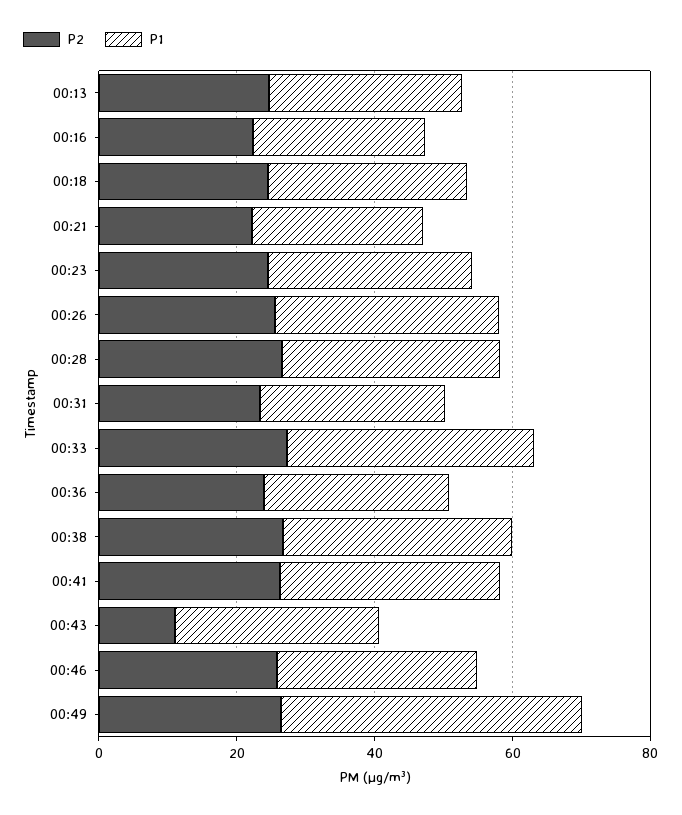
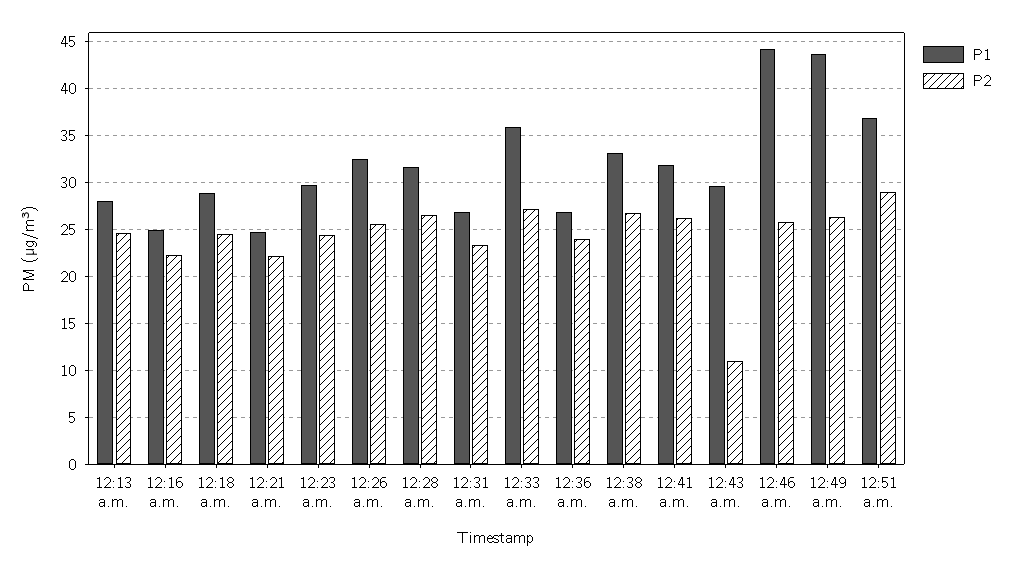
P1, 00:46: 30 -> 44
P1, 12:51 a.m.: none -> 37
P2, 12:51 a.m.: none -> 29

